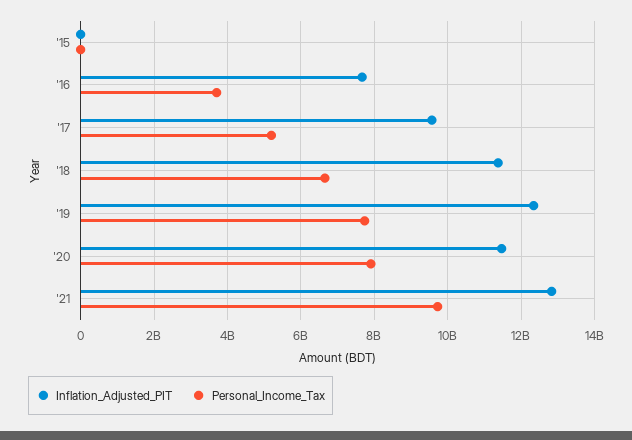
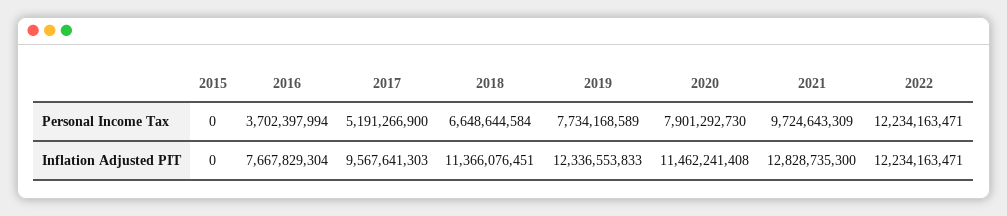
Personal_Income_Tax, 2022: none -> 12234163471
Inflation_Adjusted_PIT, 2022: none -> 12234163471

